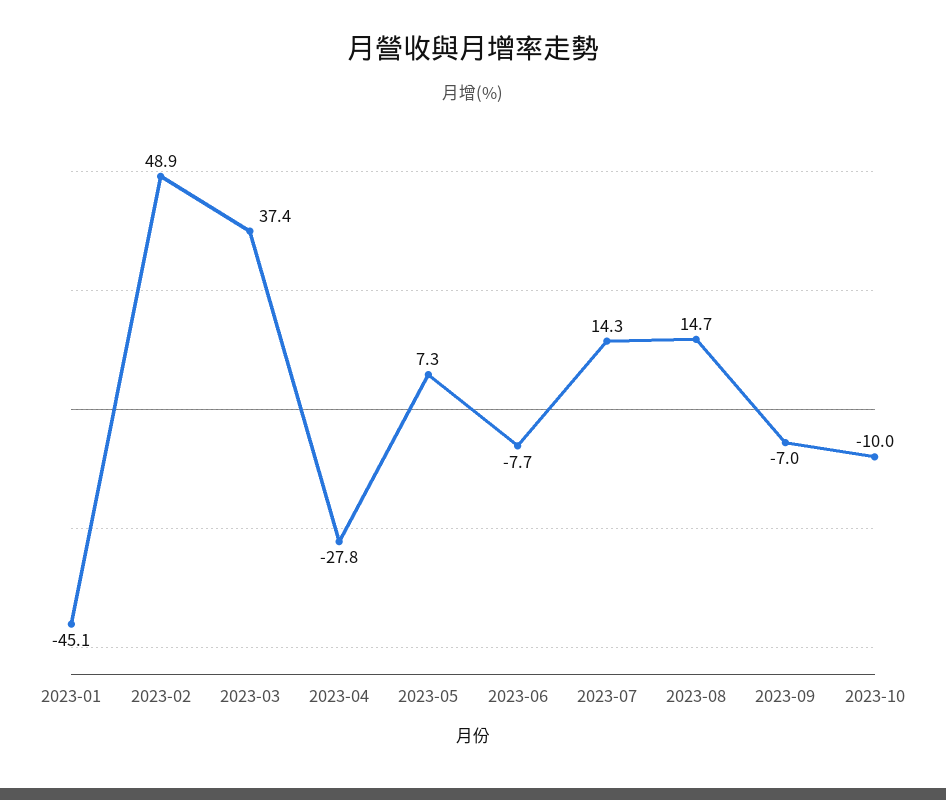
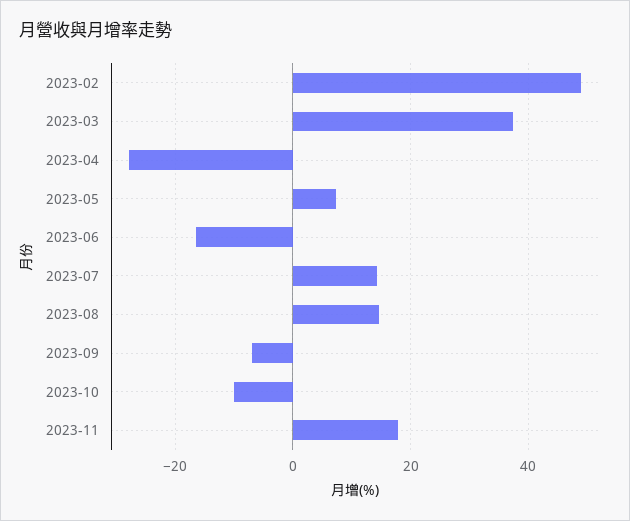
2023-01: -45.1 -> none
2023-06: -7.7 -> -16
2023-11: none -> 18

